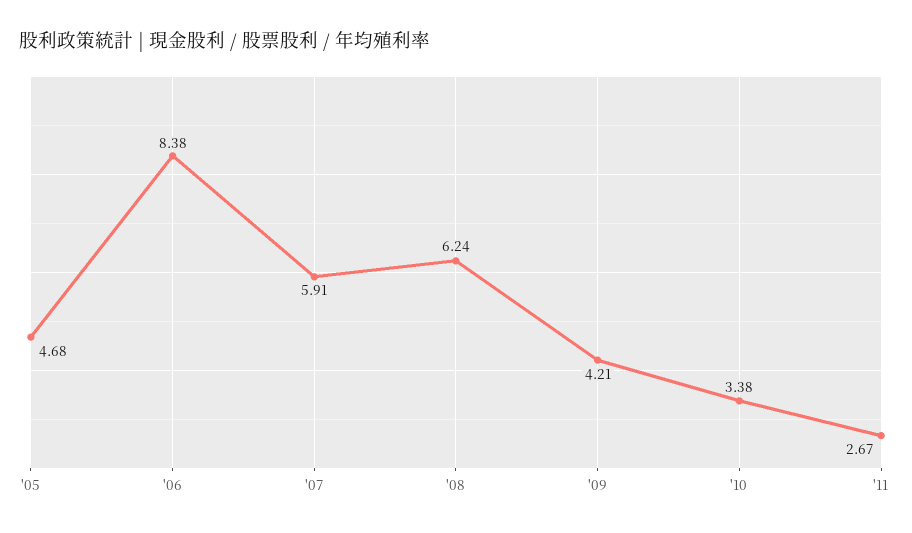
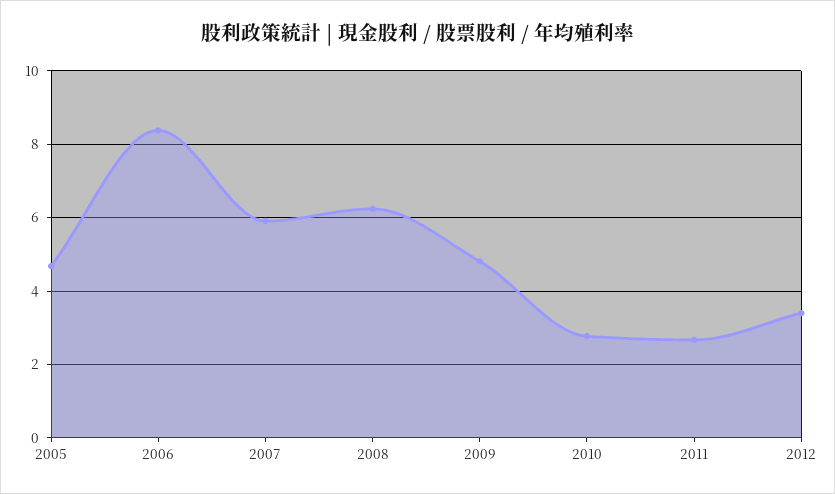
'09: 4.21 -> 4.8
'10: 3.38 -> 2.8
2012: none -> 3.4

